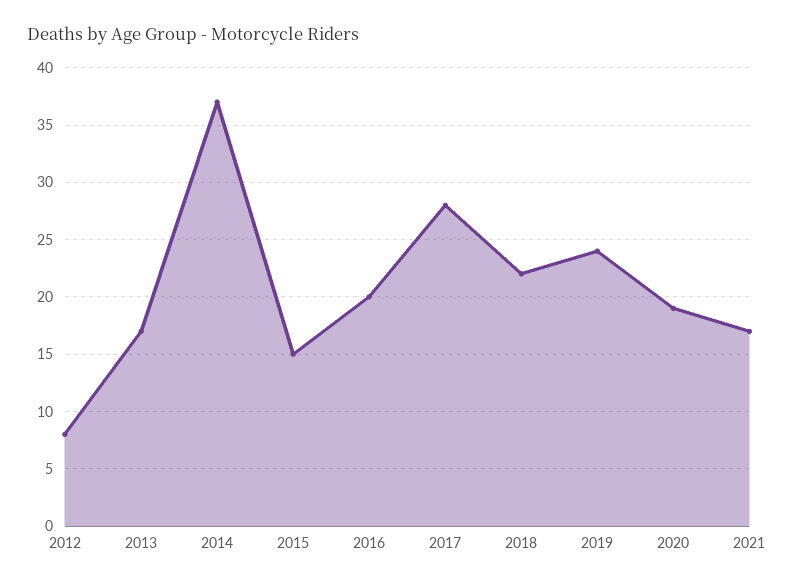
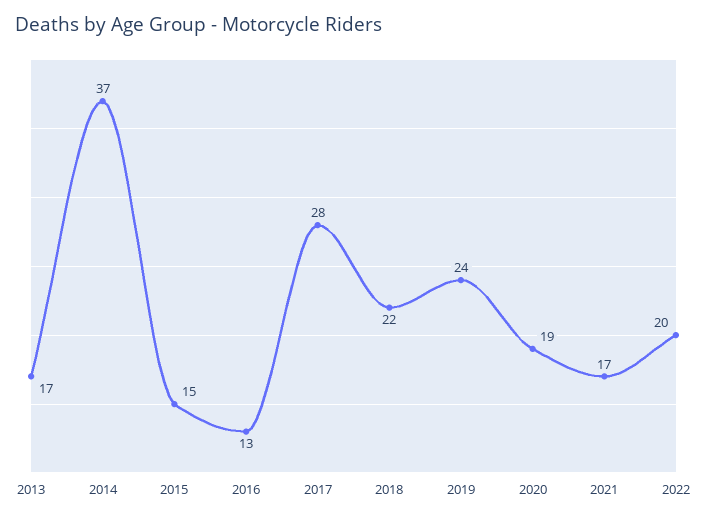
2012: 8 -> none
2016: 20 -> 13
2022: none -> 20

